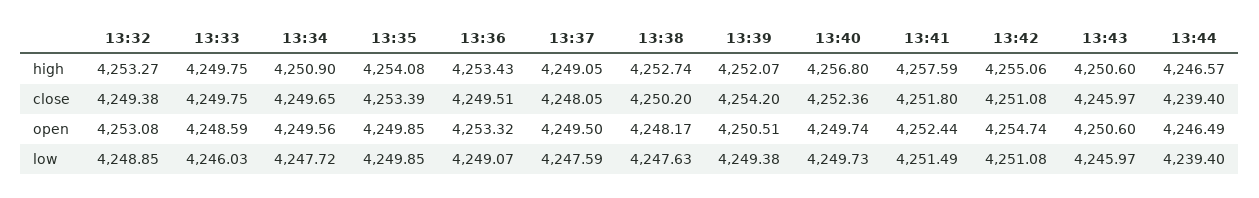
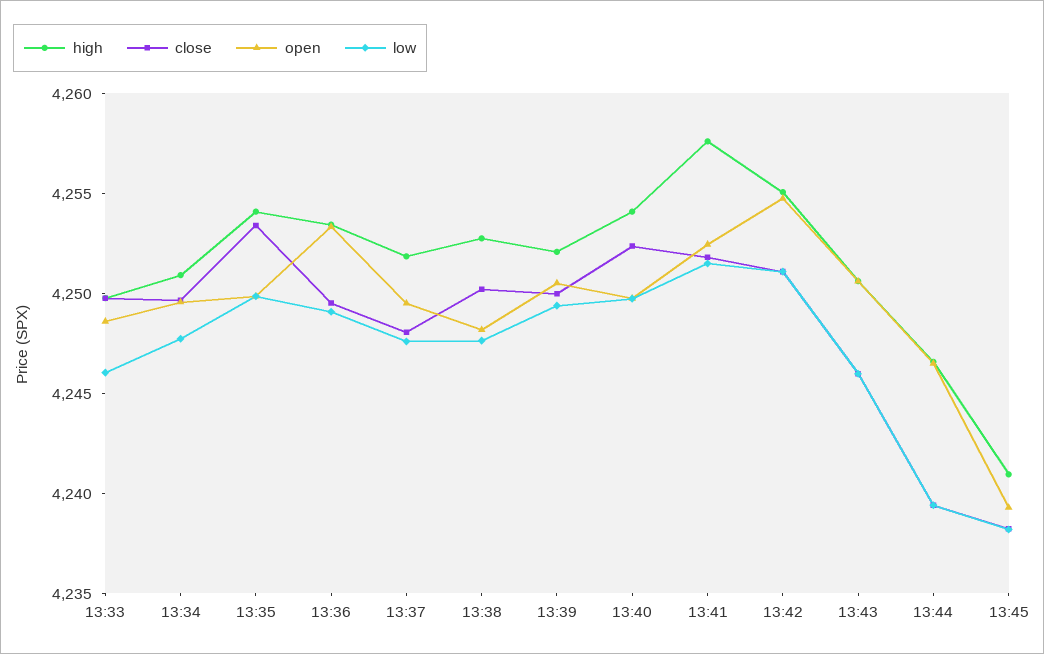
high, 13:32: 4253.27 -> none
high, 13:37: 4249.05 -> 4252
high, 13:40: 4256.8 -> 4254
close, 13:32: 4249.38 -> none
close, 13:39: 4254.2 -> 4250
open, 13:32: 4253.08 -> none
low, 13:32: 4248.85 -> none
high, 13:45: none -> 4241
close, 13:45: none -> 4238
open, 13:45: none -> 4239
low, 13:45: none -> 4238

